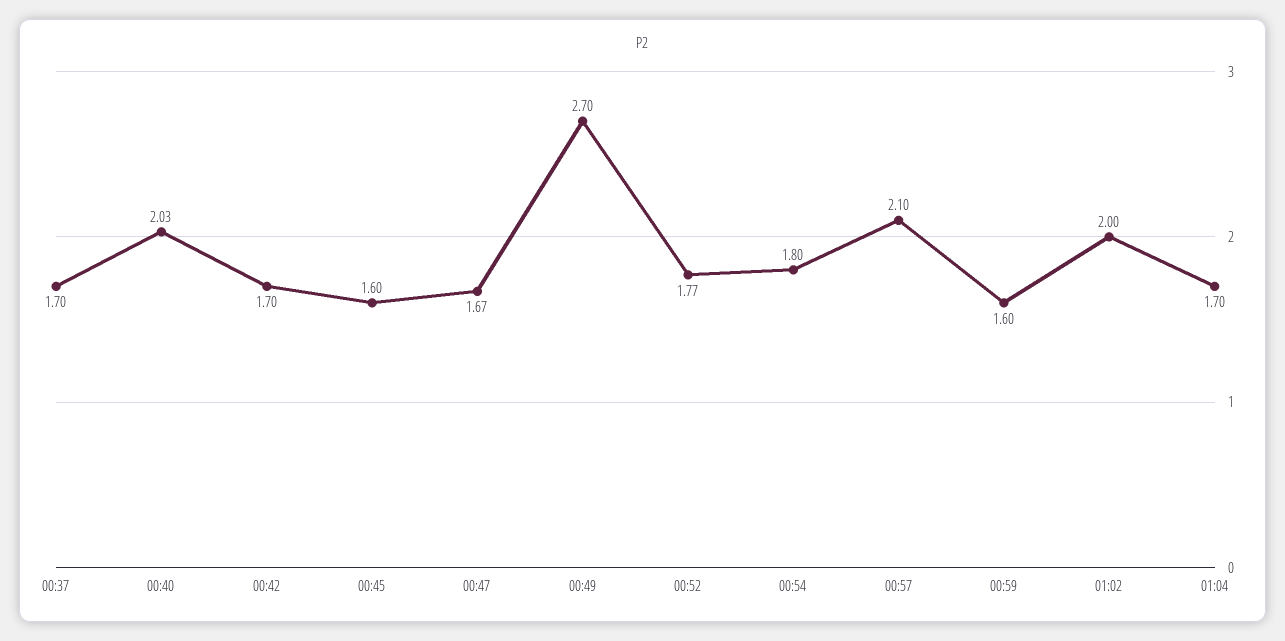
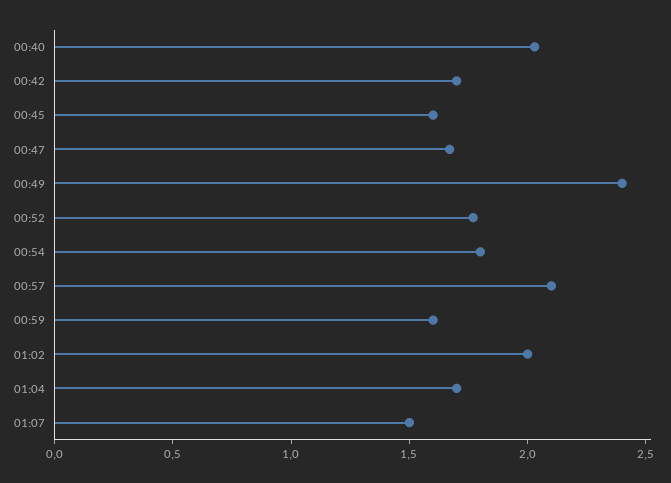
00:37: 1.7 -> none
00:49: 2.7 -> 2.4
01:07: none -> 1.5

